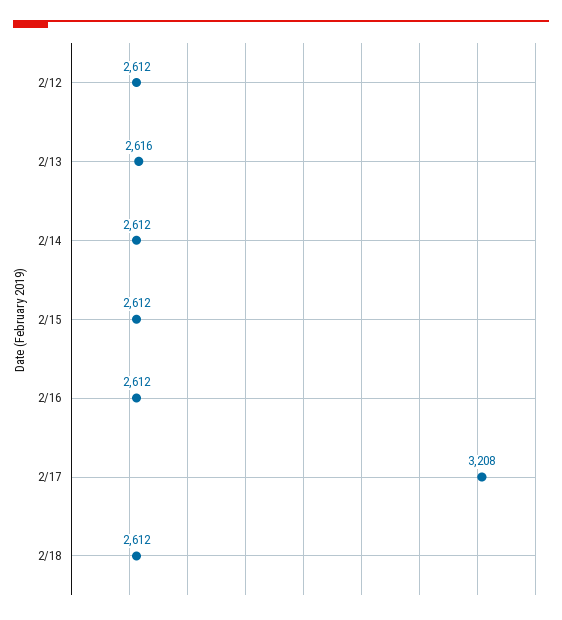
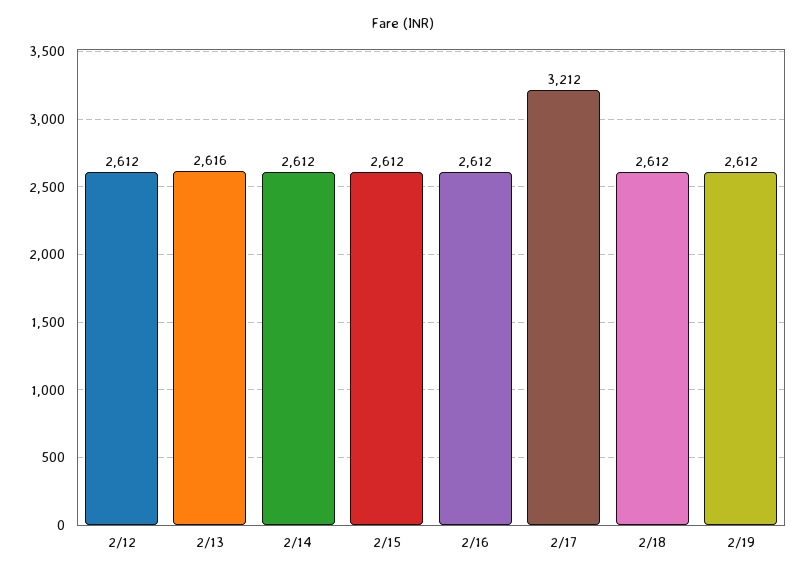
2/17: 3208 -> 3212
2/19: none -> 2612

